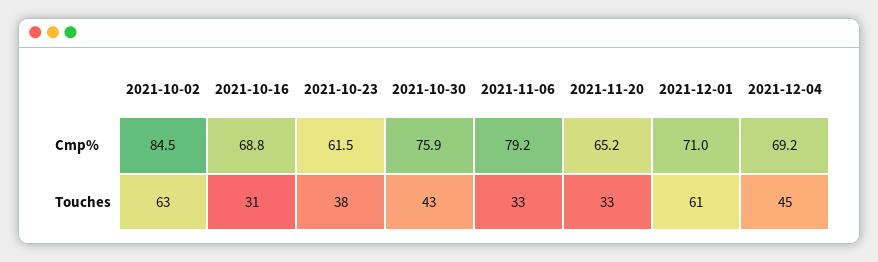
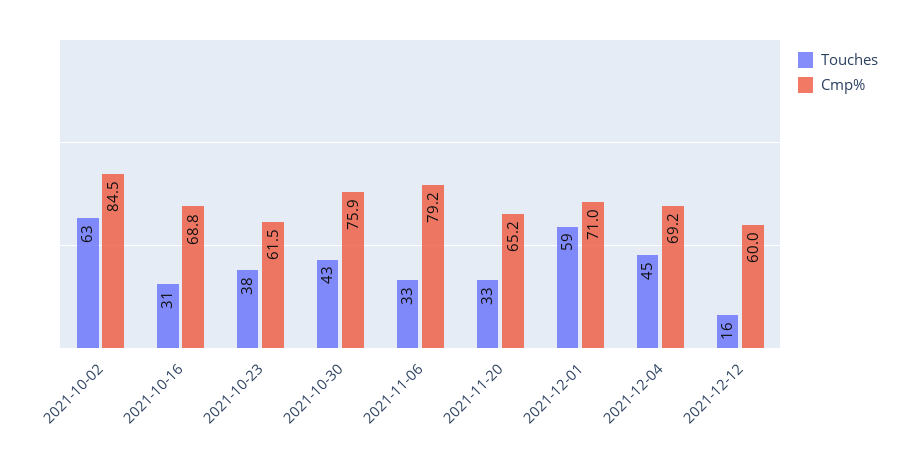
Touches, 2021-12-01: 61 -> 59
Touches, 2021-12-12: none -> 16
Cmp%, 2021-12-12: none -> 60

